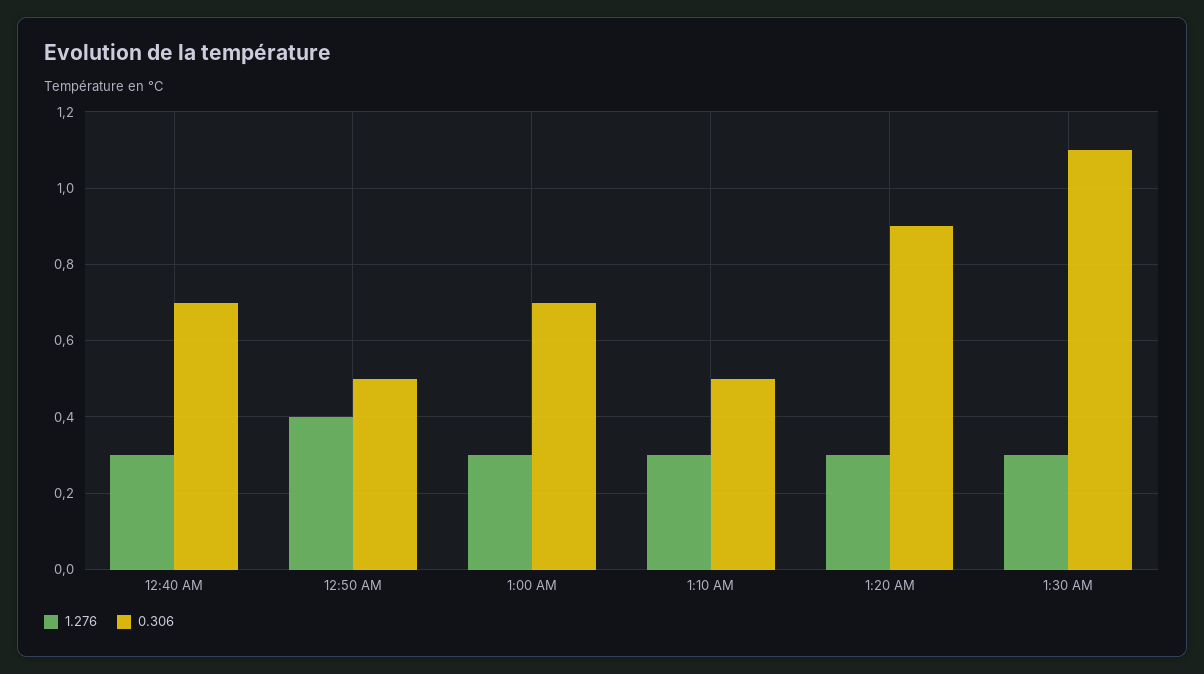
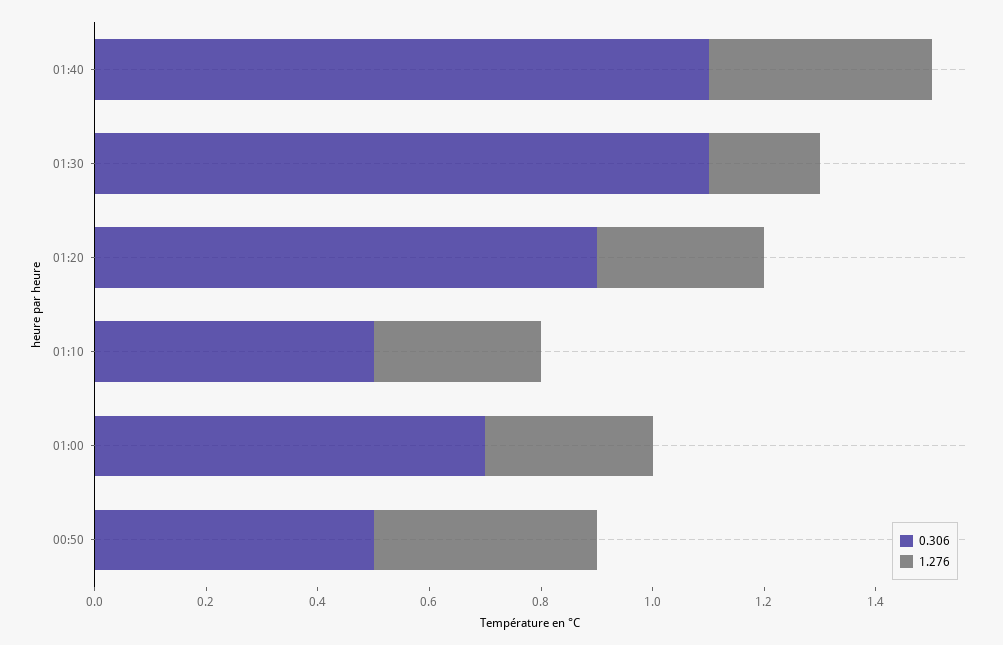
1.276, 12:40 AM: 0.3 -> none
0.306, 12:40 AM: 0.7 -> none
1.276, 1:30 AM: 0.3 -> 0.2
0.306, 01:40: none -> 1.1
1.276, 01:40: none -> 0.4

